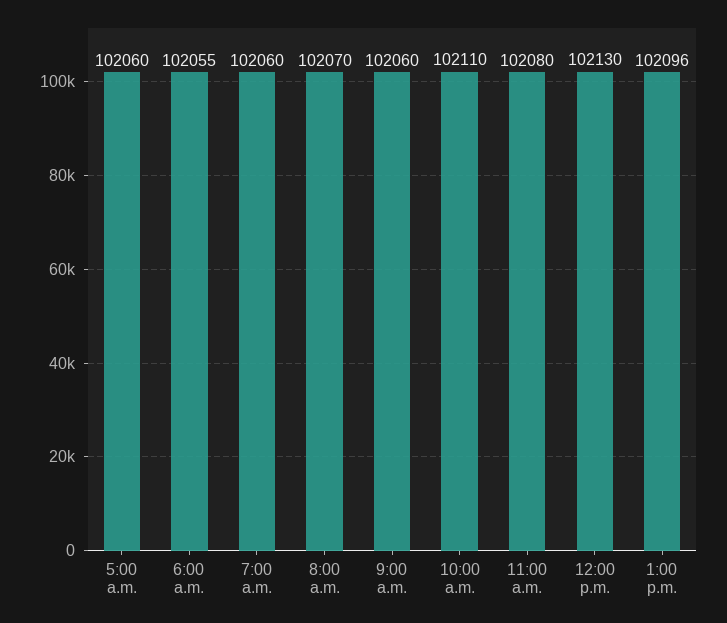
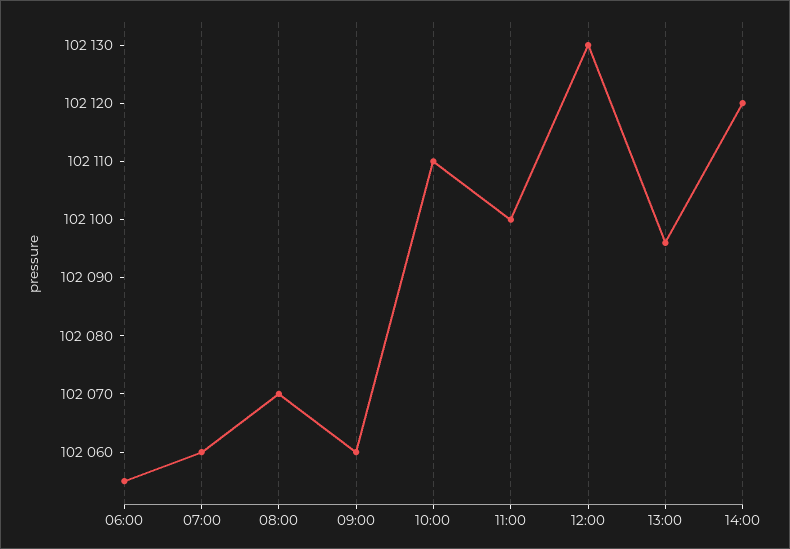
5:00 a.m.: 102060 -> none
11:00 a.m.: 102080 -> 102100
14:00: none -> 102120

